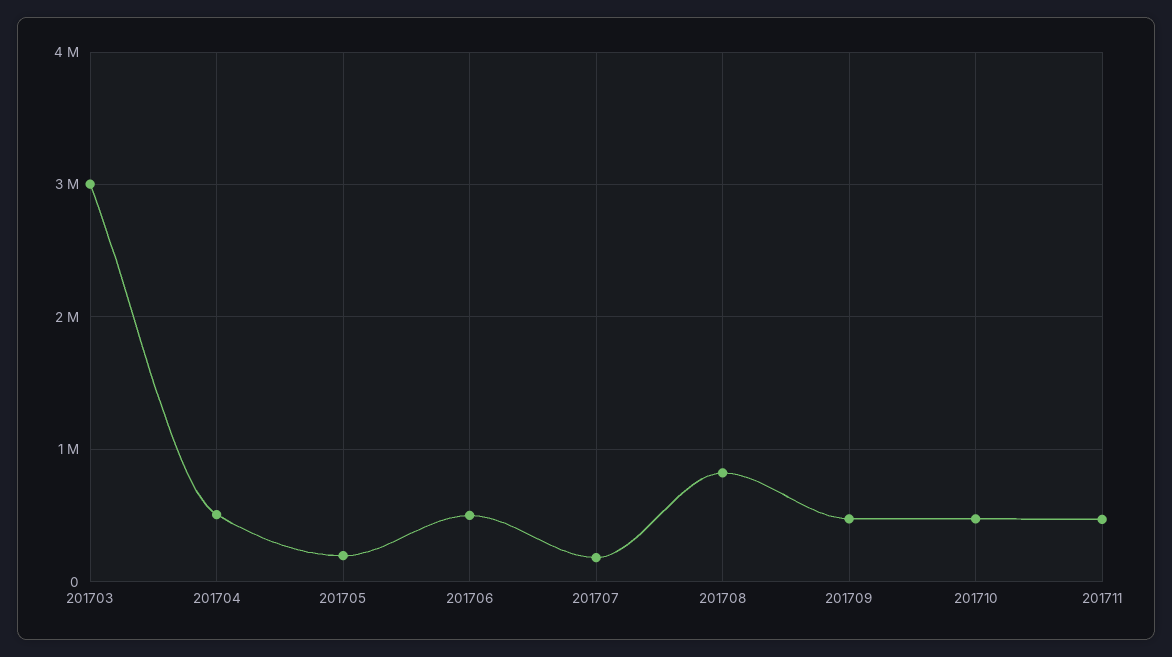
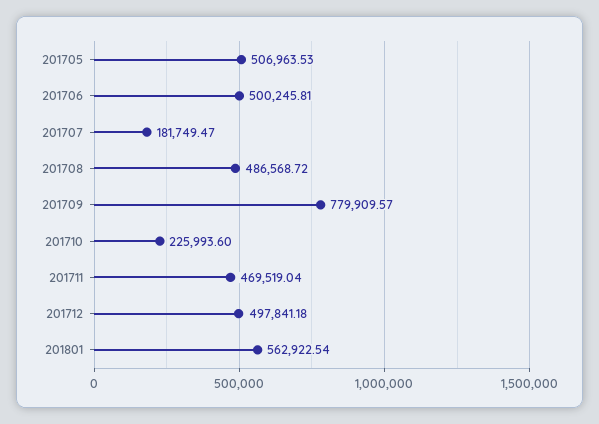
201703: 3000000 -> none
201704: 500000 -> none
201705: 200000 -> 506963.53
201708: 800000 -> 486568.72
201709: 500000 -> 779909.57
201710: 500000 -> 225993.6
201712: none -> 497841.18
201801: none -> 562922.54

